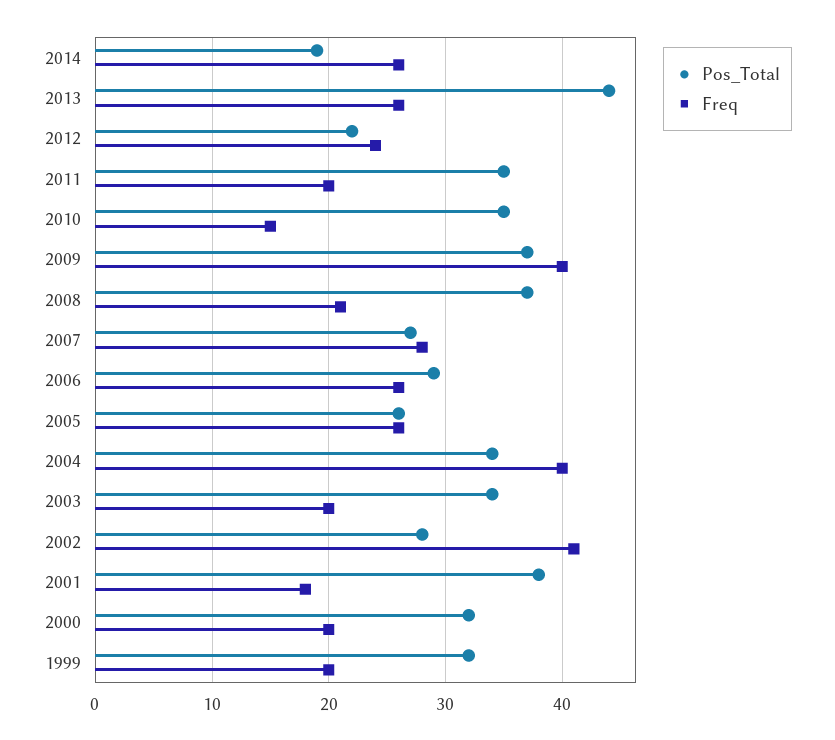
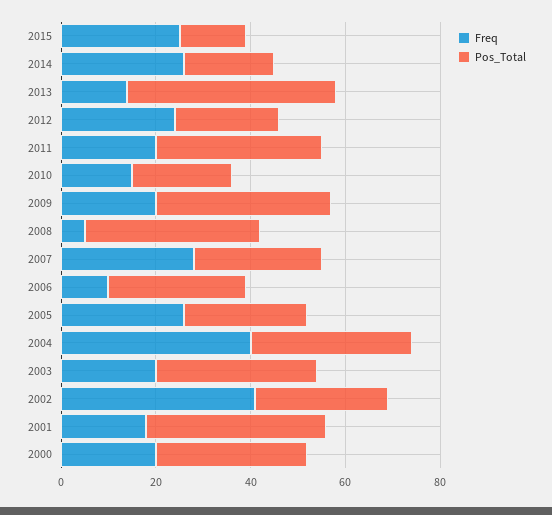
Freq, 2013: 26 -> 15
Pos_Total, 2010: 35 -> 20
Freq, 2009: 40 -> 20
Freq, 2008: 21 -> 5
Freq, 2006: 26 -> 10
Pos_Total, 1999: 32 -> none
Freq, 1999: 20 -> none
Freq, 2015: none -> 25
Pos_Total, 2015: none -> 15

